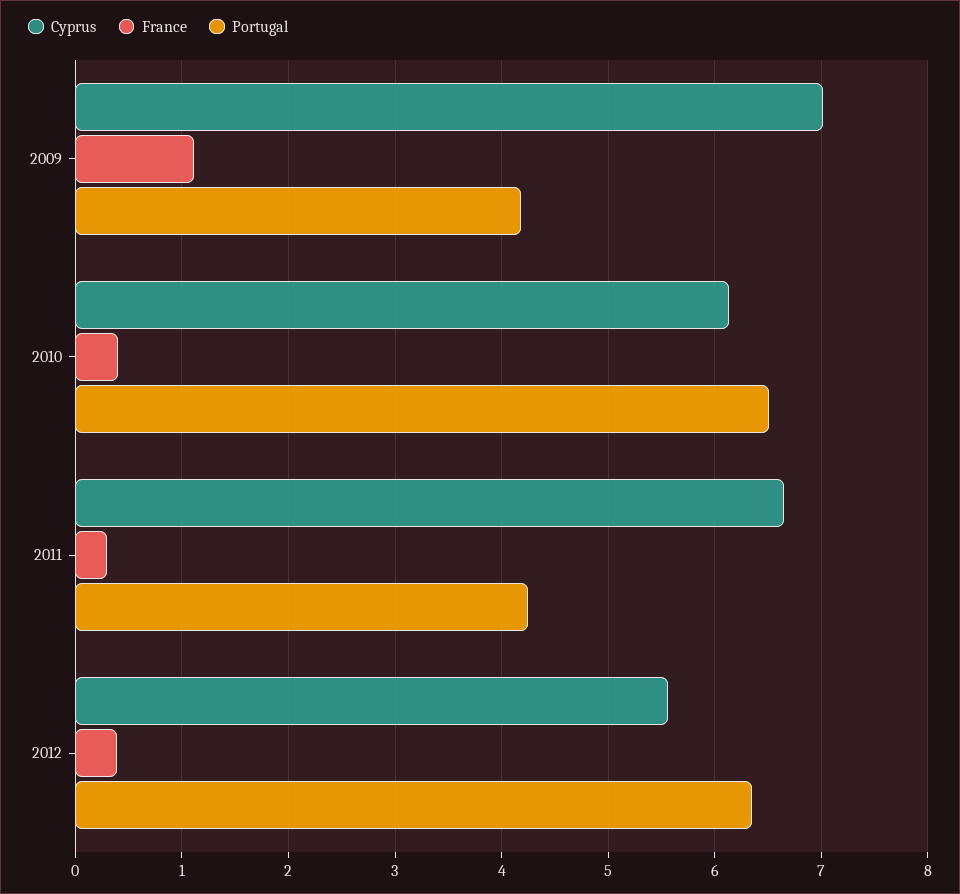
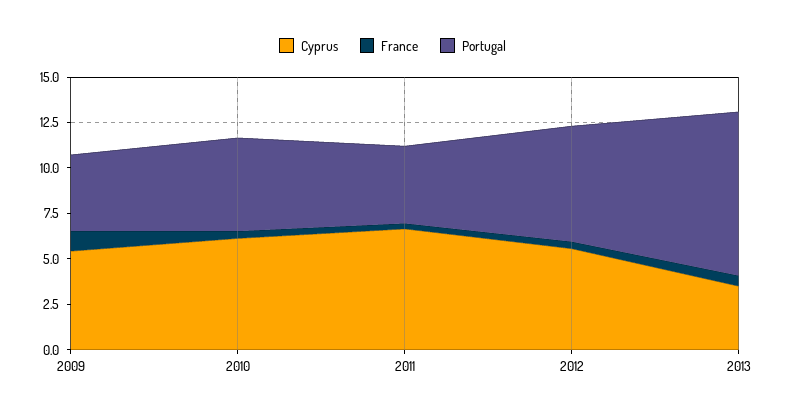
Cyprus, 2009: 7 -> 5.5
Portugal, 2010: 6.5 -> 5
Cyprus, 2013: none -> 3.5
France, 2013: none -> 0.5
Portugal, 2013: none -> 9

